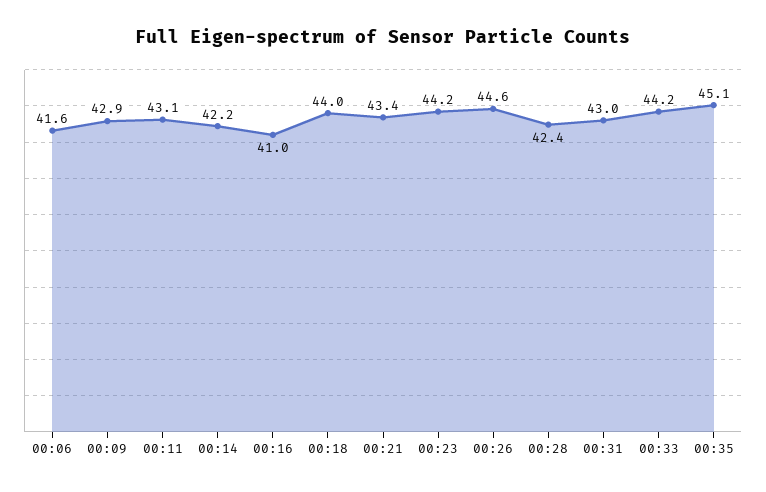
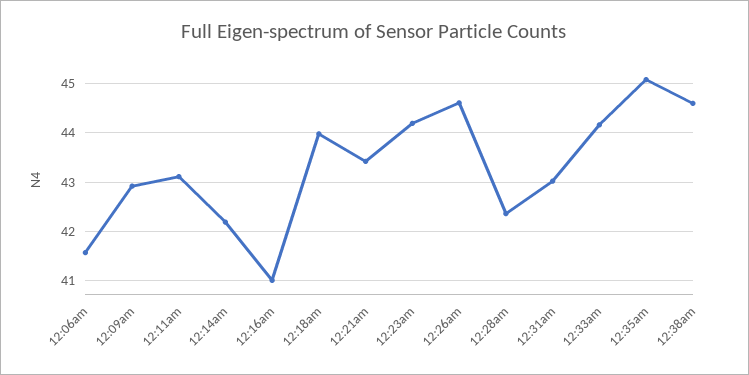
12:38am: none -> 44.6

